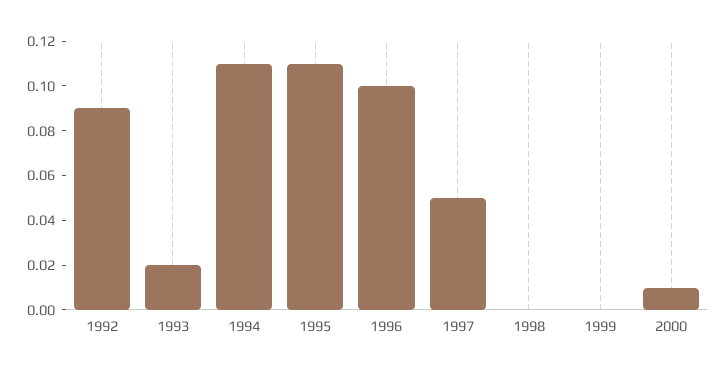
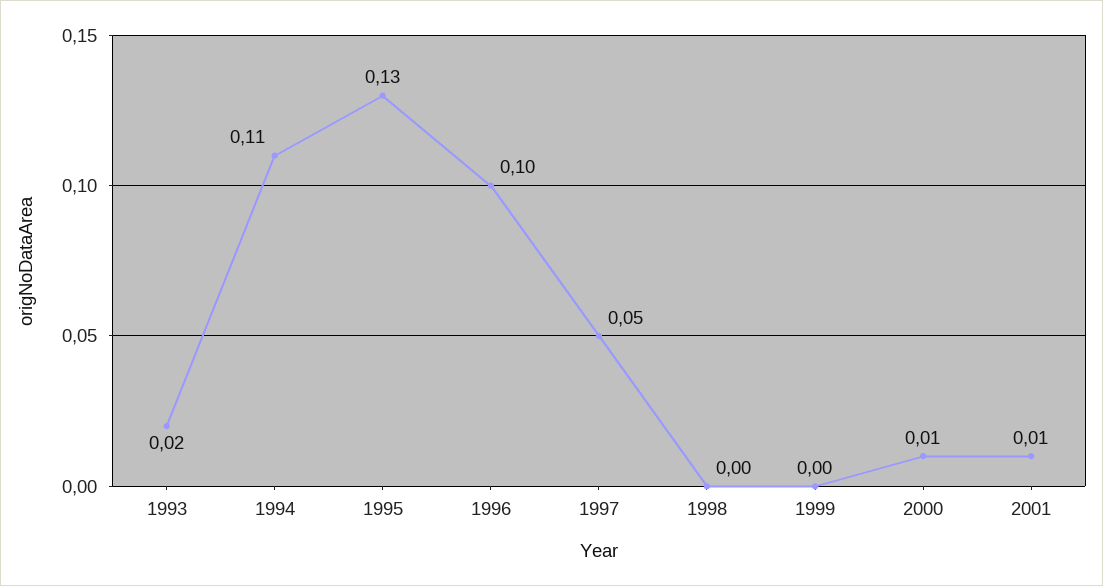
1992: 0.09 -> none
1995: 0.11 -> 0.13
2001: none -> 0.01

